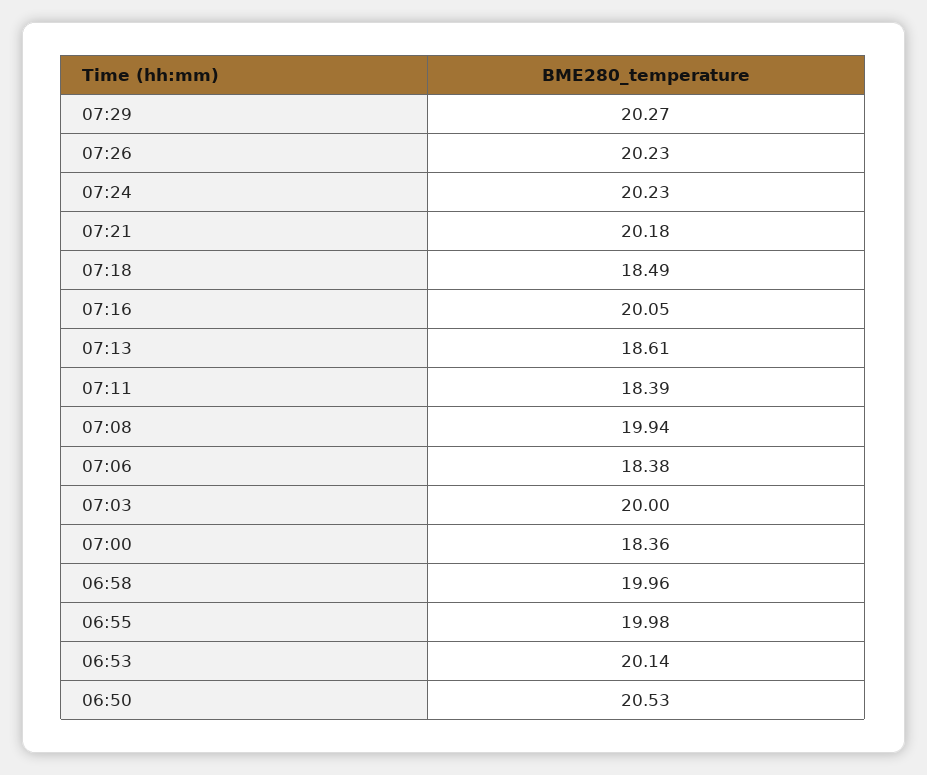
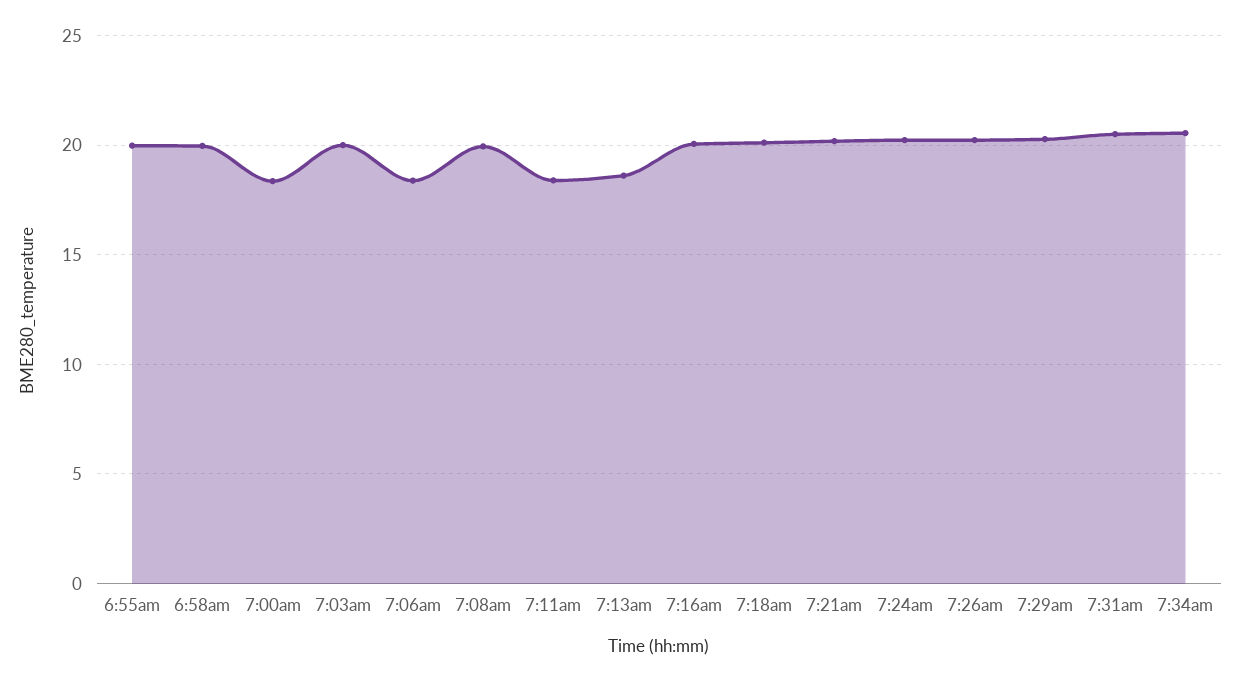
07:18: 18.49 -> 20
06:53: 20.14 -> none
06:50: 20.53 -> none
7:31am: none -> 20.5
7:34am: none -> 20.5

